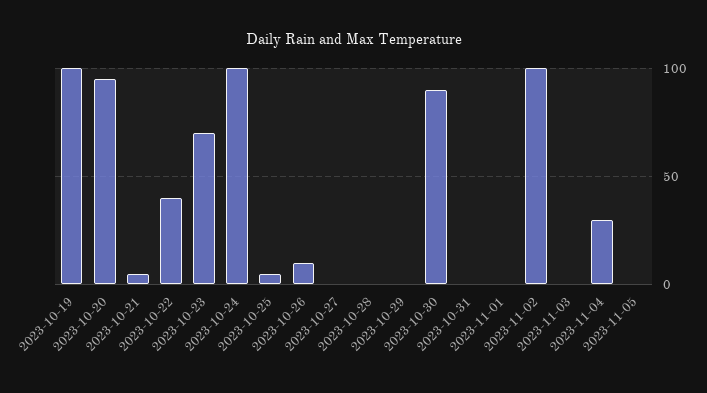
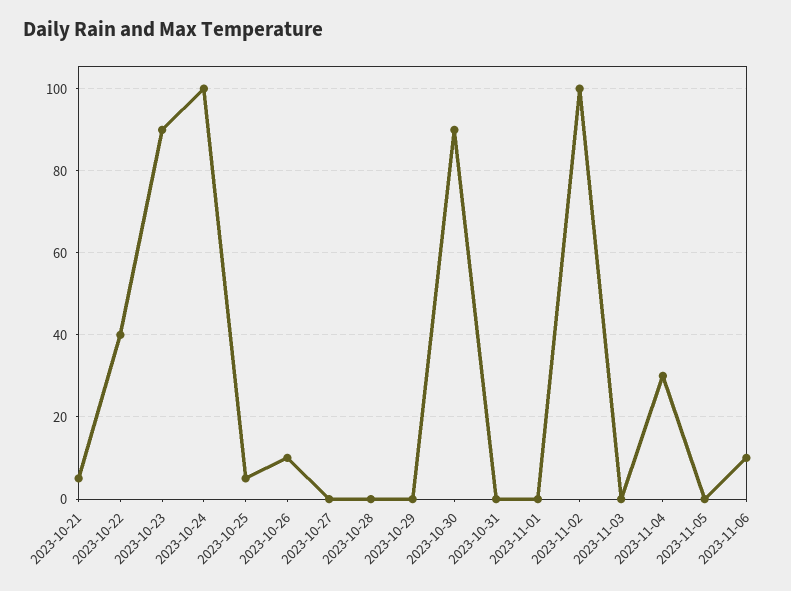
2023-10-19: 100 -> none
2023-10-20: 95 -> none
2023-10-23: 70 -> 90
2023-11-06: none -> 10

